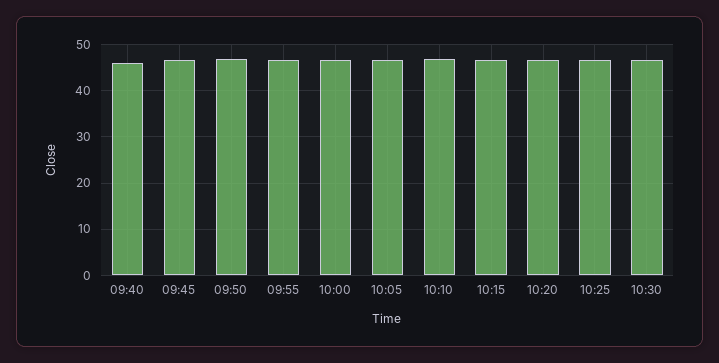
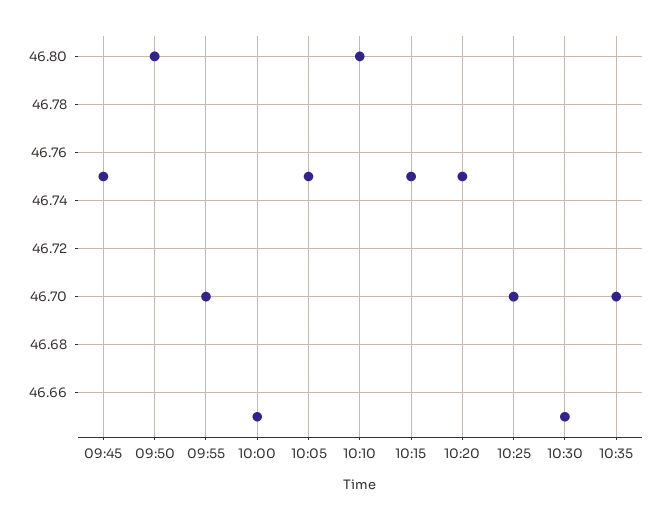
09:40: 46 -> none
10:35: none -> 46.7

